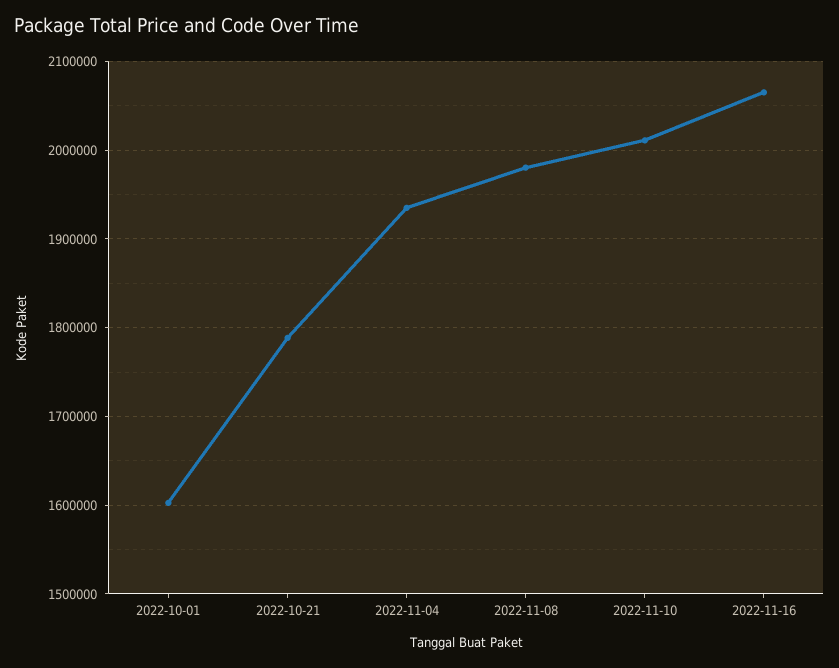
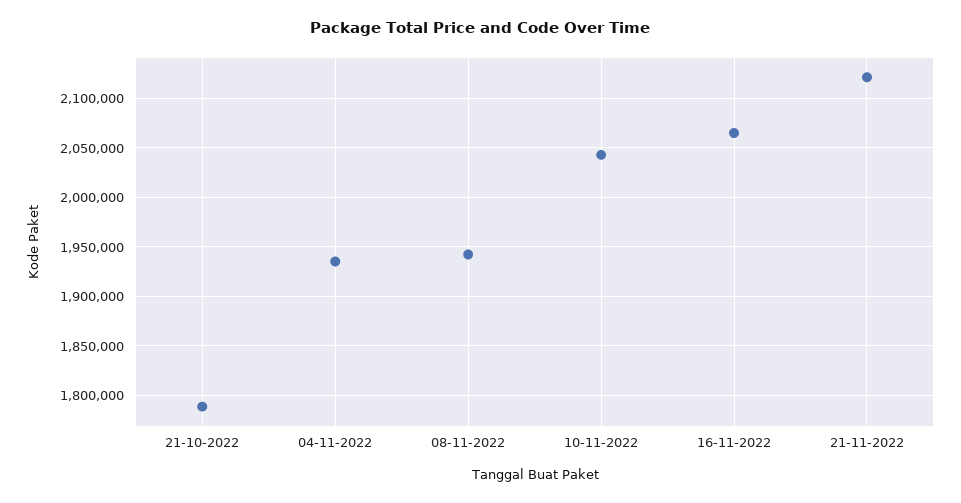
2022-10-01: 1600000 -> none
2022-11-08: 1980000 -> 1940000
2022-11-10: 2010000 -> 2040000
21-11-2022: none -> 2120000

